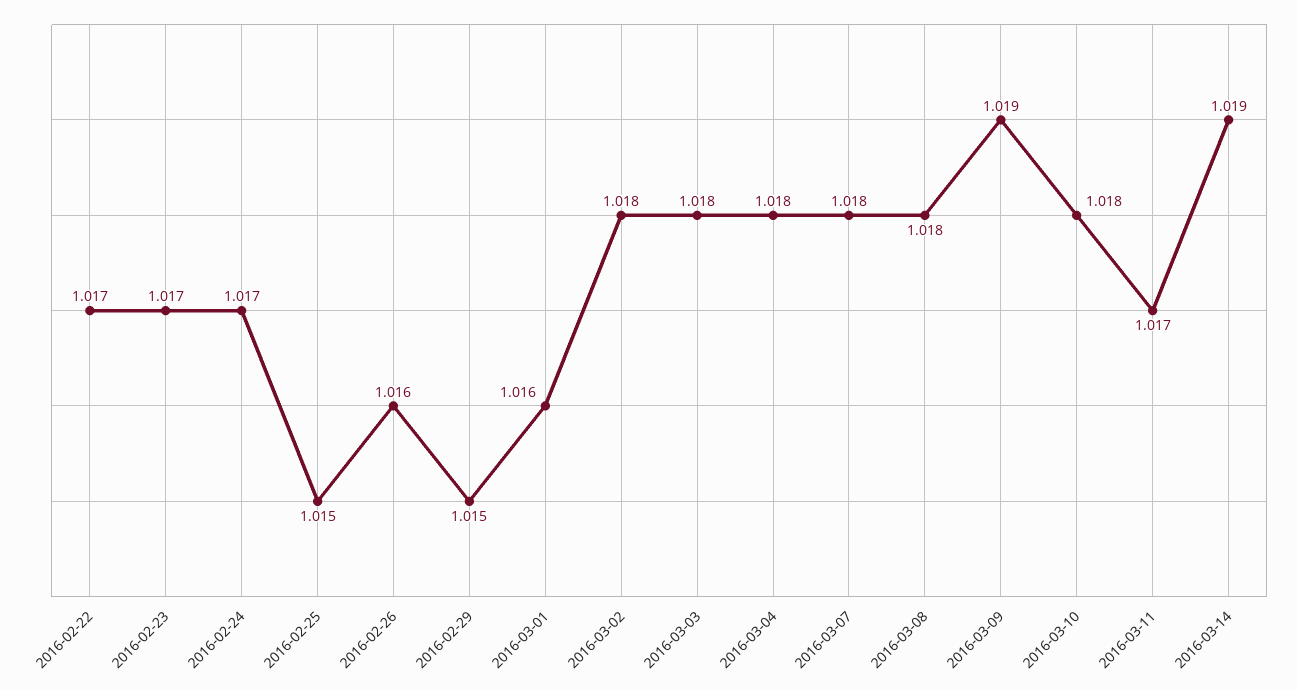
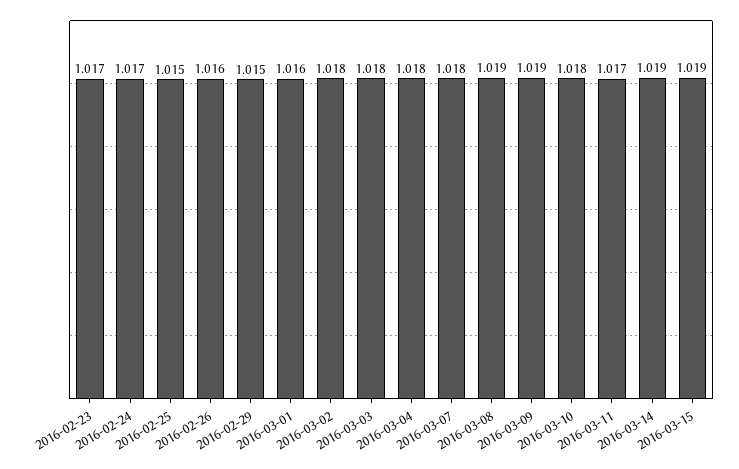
2016-02-22: 1.017 -> none
2016-03-08: 1.018 -> 1.019
2016-03-15: none -> 1.019

